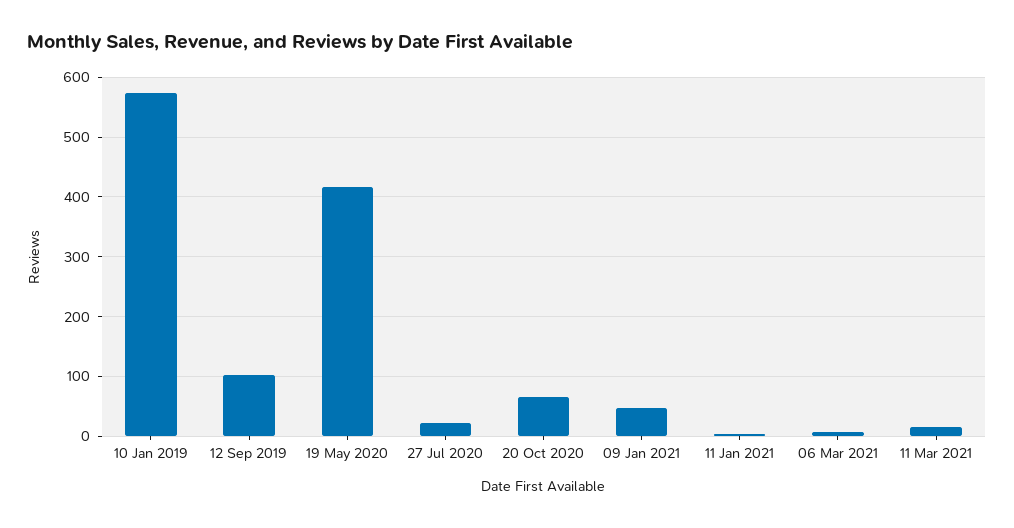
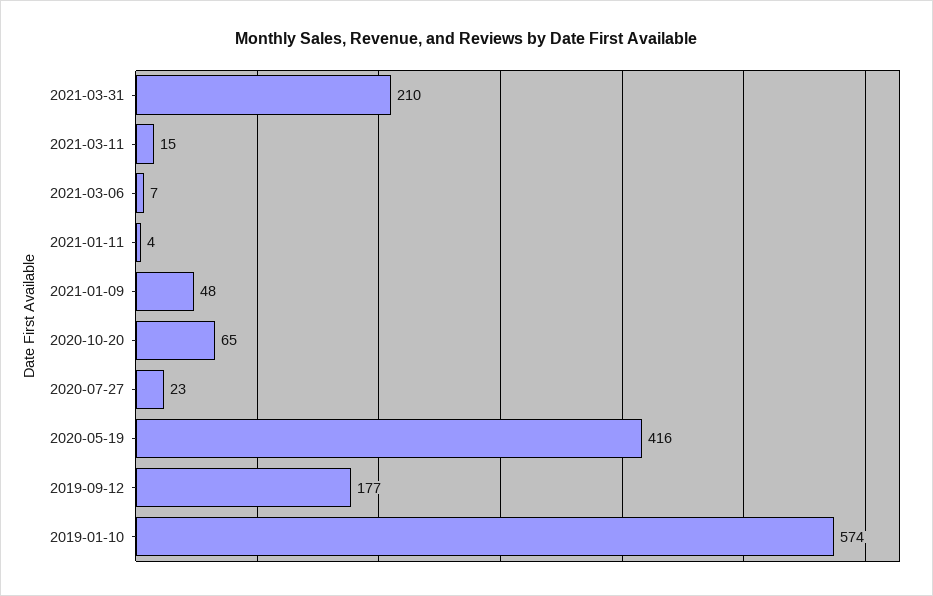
12 Sep 2019: 100 -> 177
2021-03-31: none -> 210

